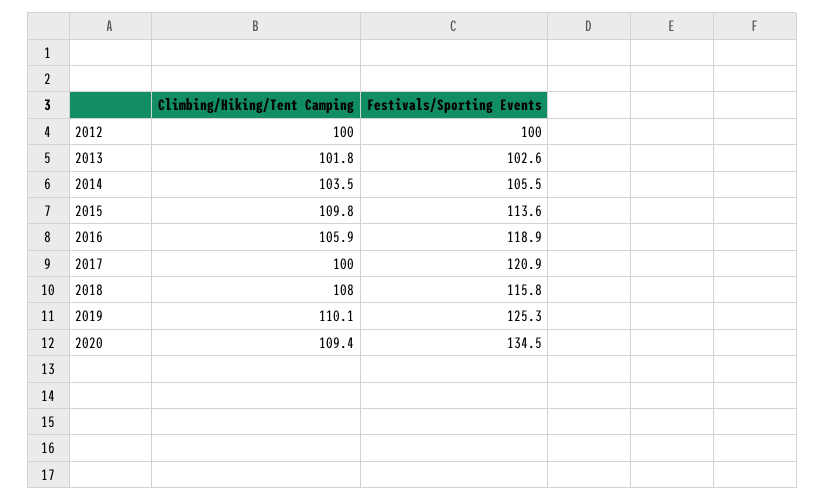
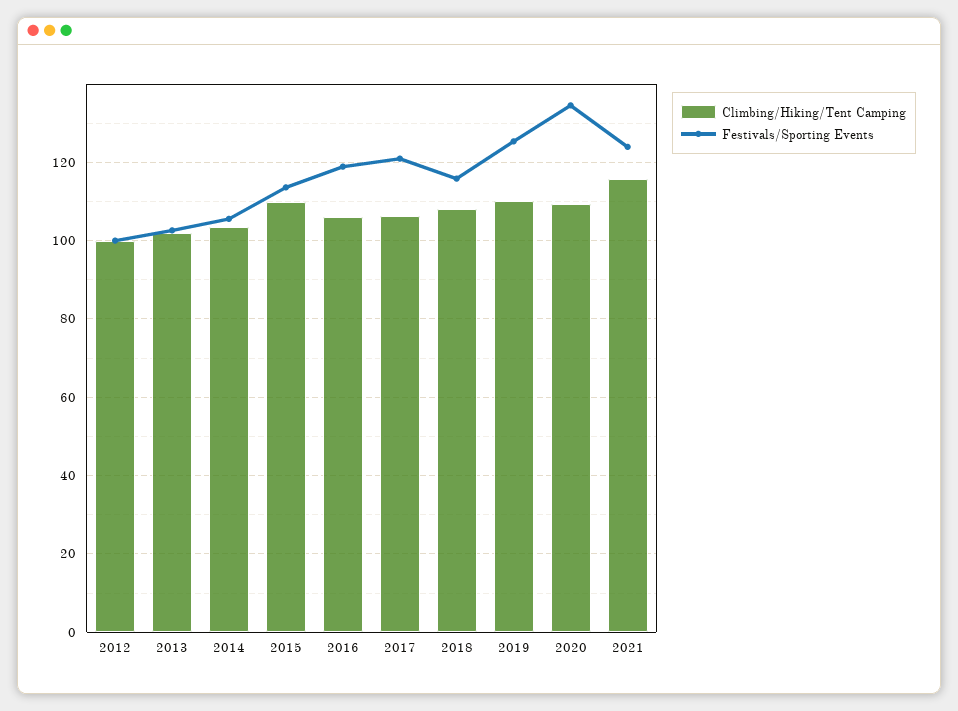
Climbing/Hiking/Tent Camping, 2017: 100 -> 106
Climbing/Hiking/Tent Camping, 2021: none -> 116
Festivals/Sporting Events, 2021: none -> 124

